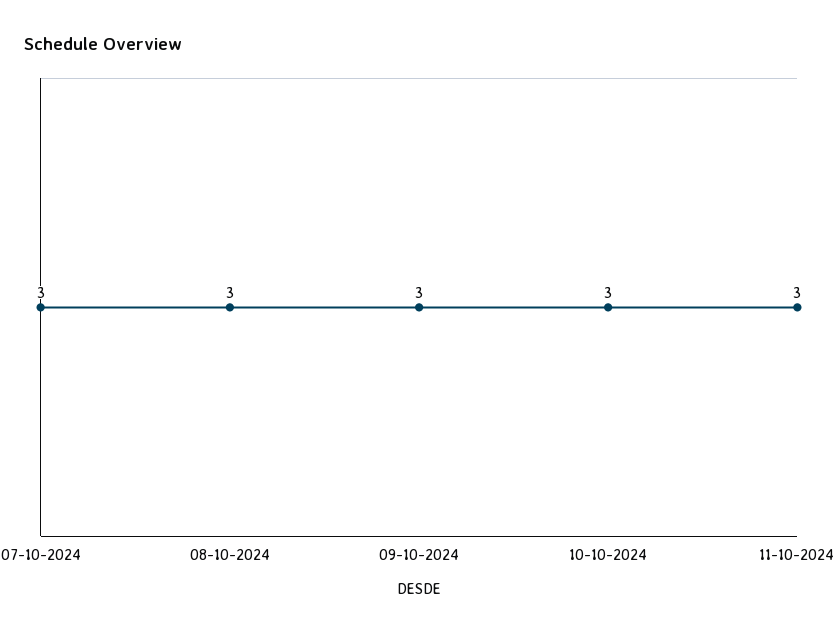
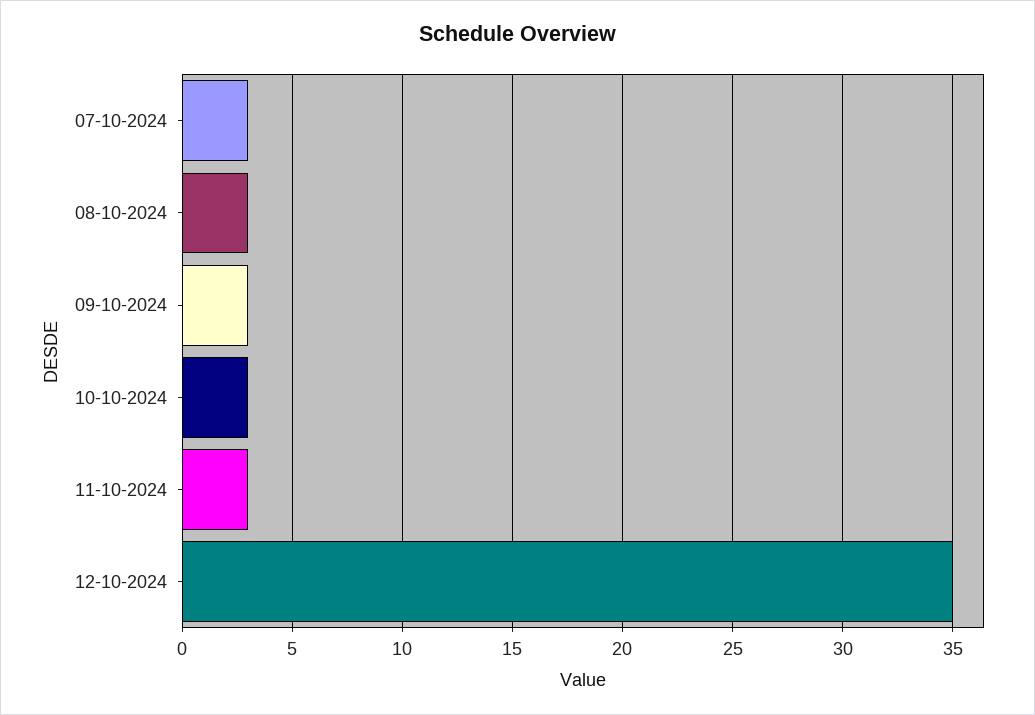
12-10-2024: none -> 35

